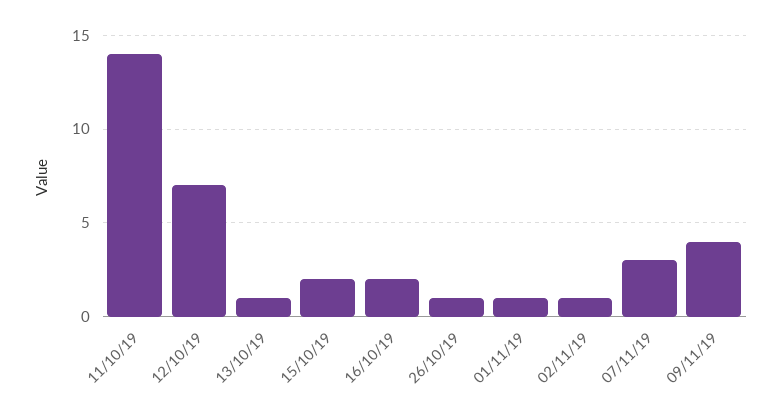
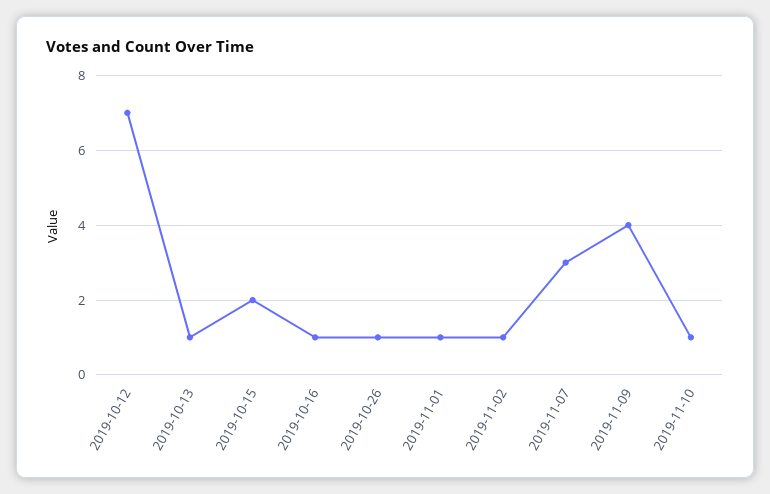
11/10/19: 14 -> none
16/10/19: 2 -> 1
2019-11-10: none -> 1

